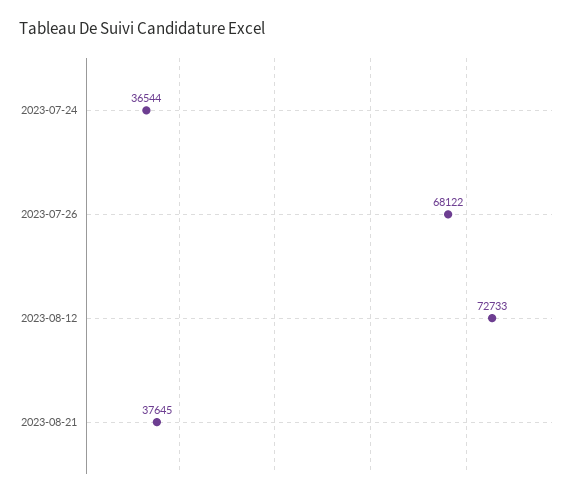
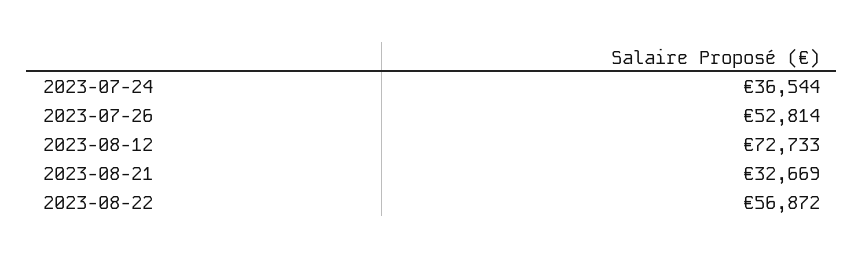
2023-07-26: 68122 -> 52814
2023-08-21: 37645 -> 32669
2023-08-22: none -> 56872

